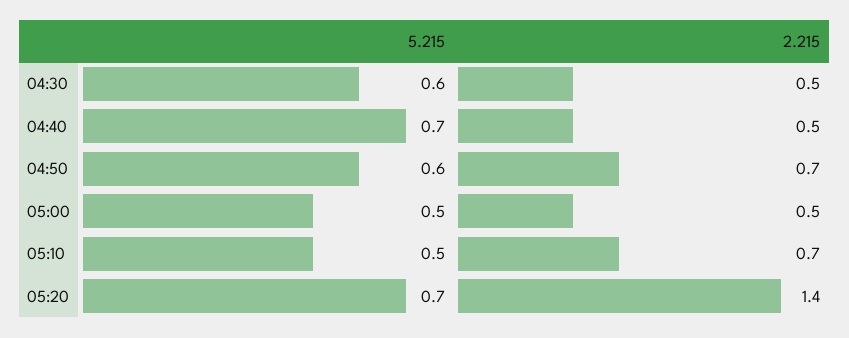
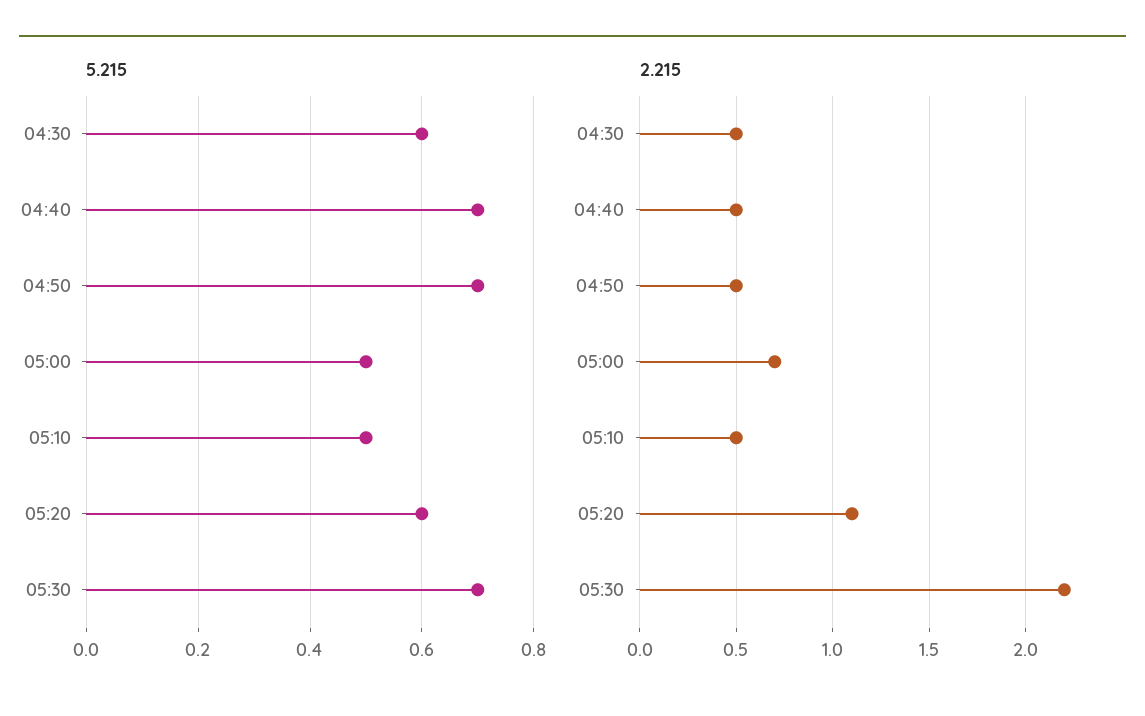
5.215, 04:50: 0.6 -> 0.7
2.215, 04:50: 0.7 -> 0.5
2.215, 05:00: 0.5 -> 0.7
2.215, 05:10: 0.7 -> 0.5
5.215, 05:20: 0.7 -> 0.6
2.215, 05:20: 1.4 -> 1.1
5.215, 05:30: none -> 0.7
2.215, 05:30: none -> 2.2

